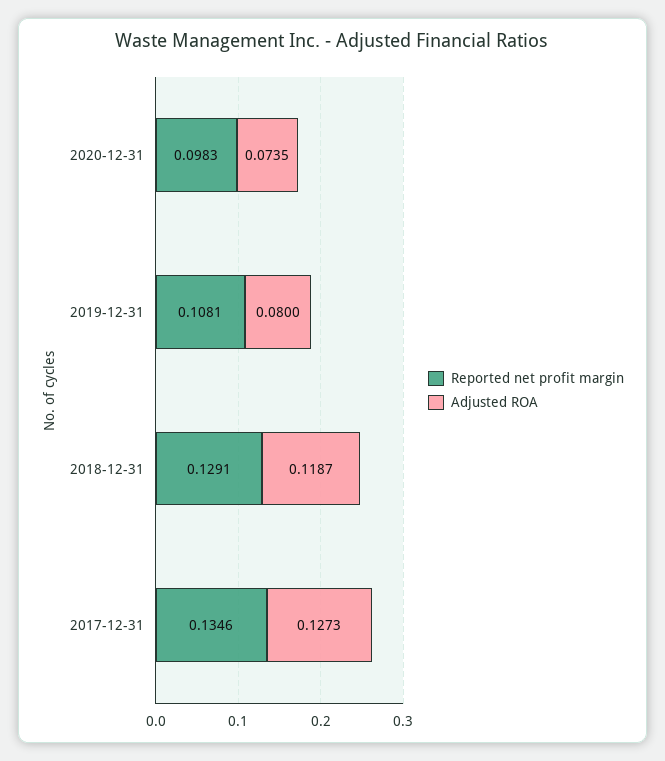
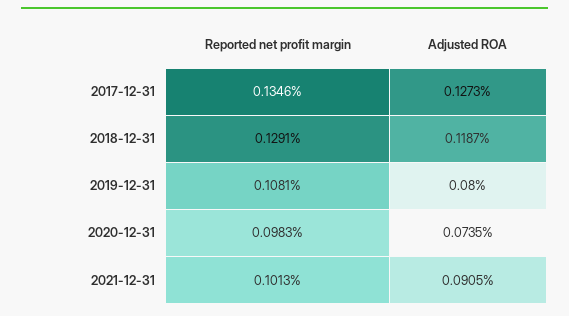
Reported net profit margin, 2021-12-31: none -> 0.1013
Adjusted ROA, 2021-12-31: none -> 0.0905

